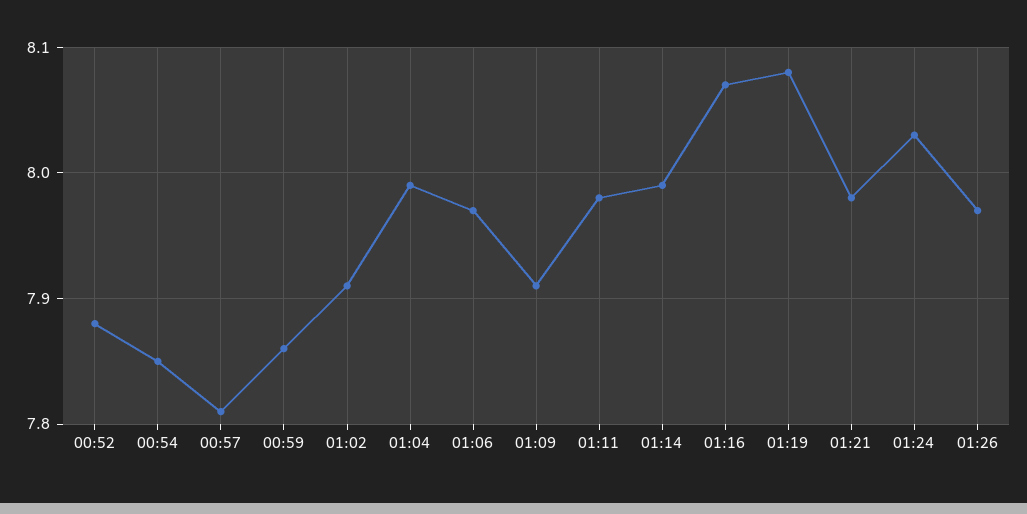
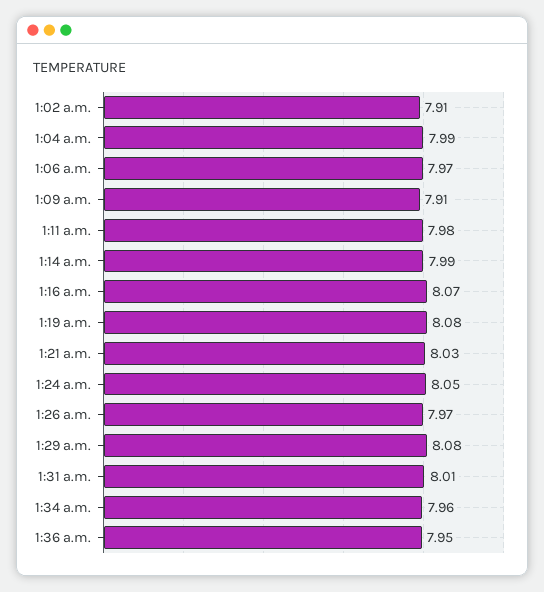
00:52: 7.88 -> none
00:54: 7.85 -> none
00:57: 7.81 -> none
00:59: 7.86 -> none
01:21: 7.98 -> 8.03
01:24: 8.03 -> 8.05
1:29 a.m.: none -> 8.08
1:31 a.m.: none -> 8.01
1:34 a.m.: none -> 7.96
1:36 a.m.: none -> 7.95

